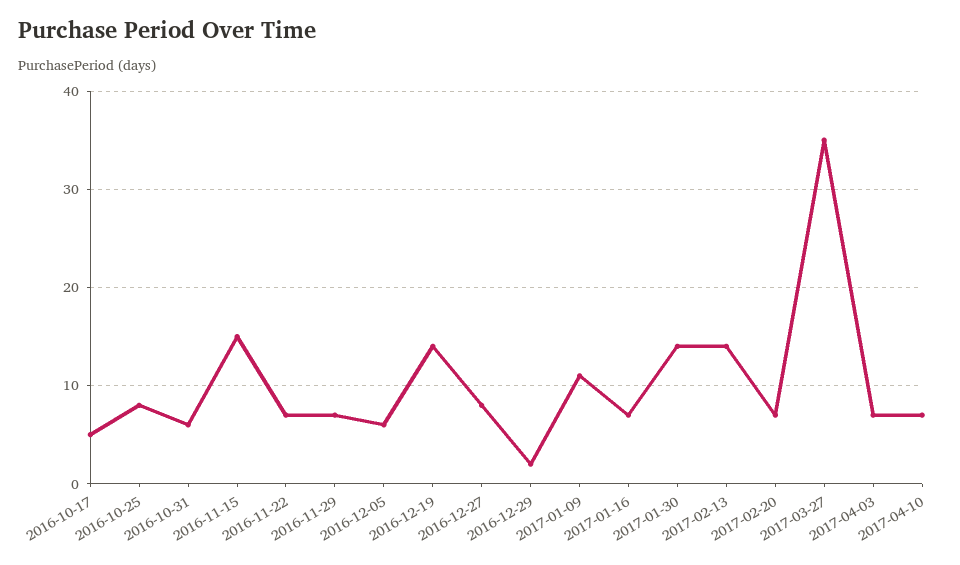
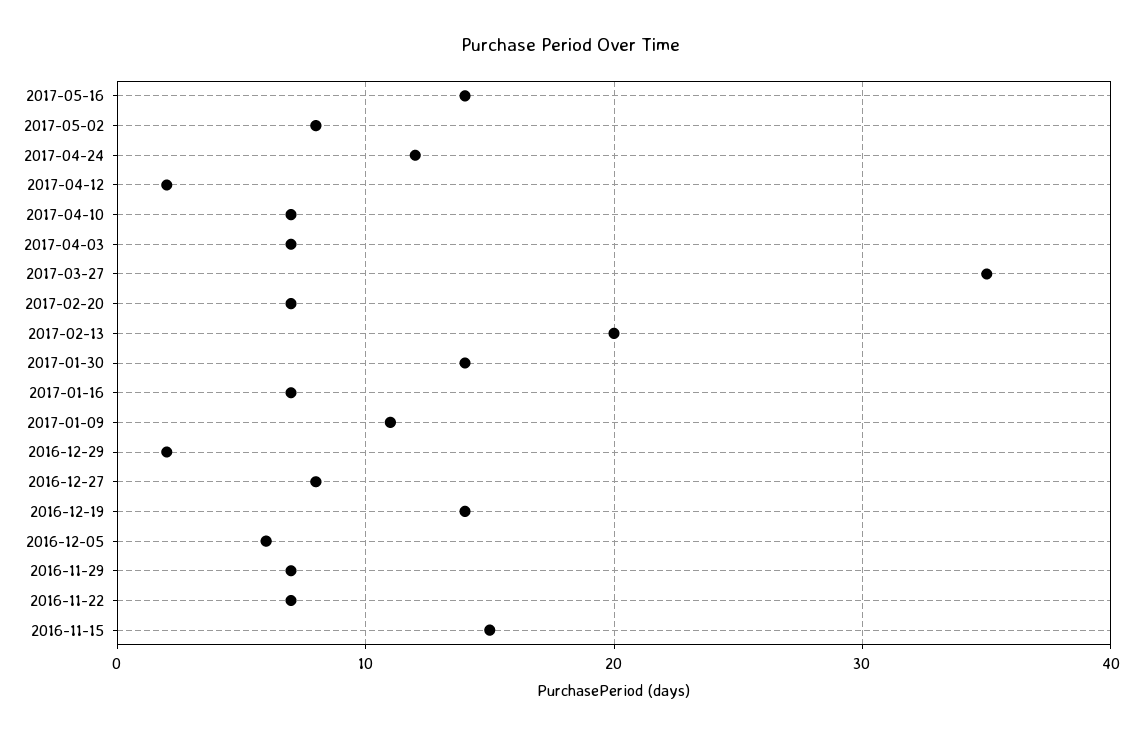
2016-10-17: 5 -> none
2016-10-25: 8 -> none
2016-10-31: 6 -> none
2017-02-13: 14 -> 20
2017-05-16: none -> 14
2017-05-02: none -> 8
2017-04-24: none -> 12
2017-04-12: none -> 2

